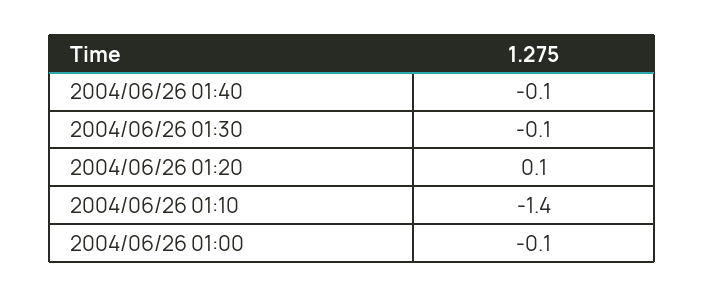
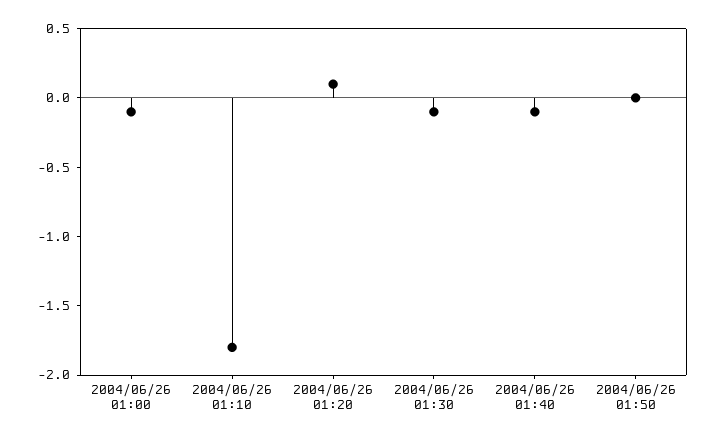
2004/06/26 01:10: -1.4 -> -1.8
2004/06/26 01:50: none -> 0

